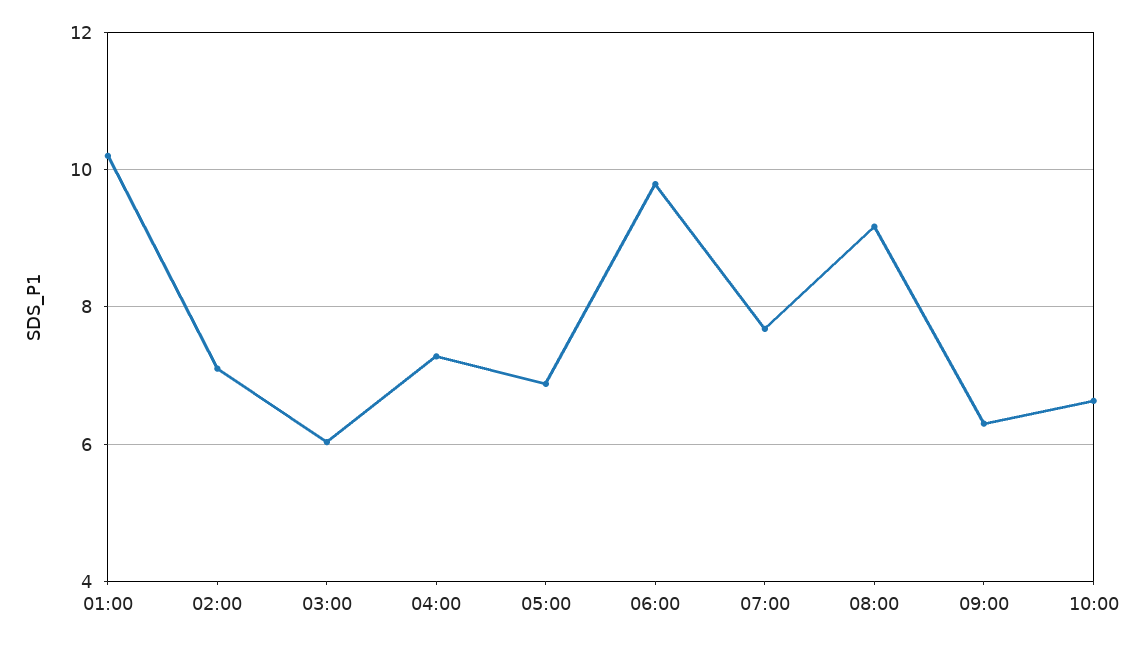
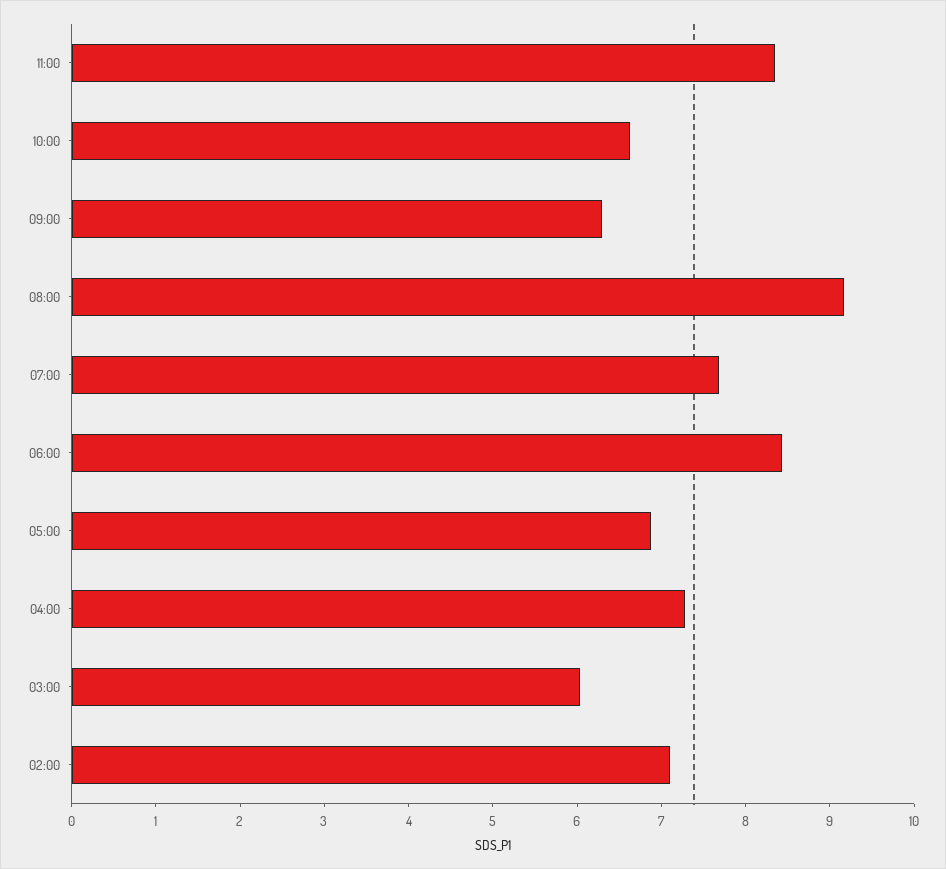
01:00: 10.2 -> none
06:00: 9.8 -> 8.4
11:00: none -> 8.4

